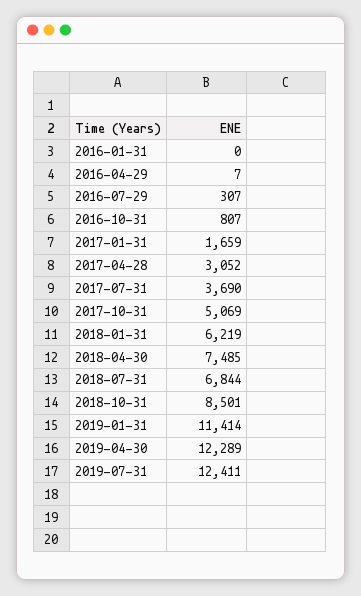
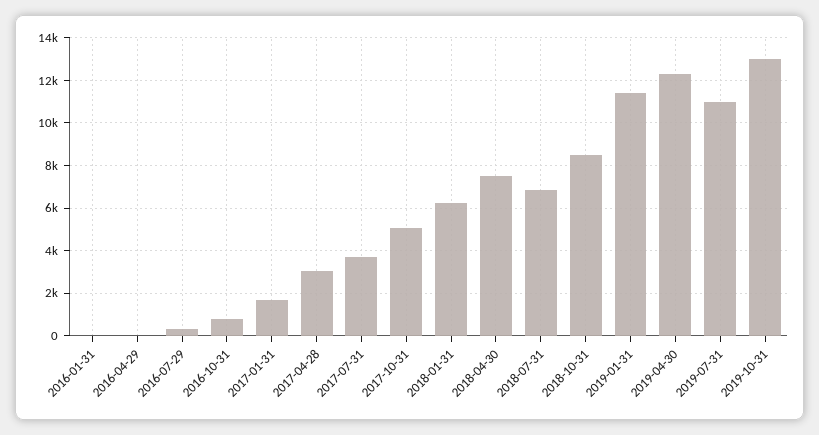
2019-07-31: 12411 -> 11000
2019-10-31: none -> 13000

